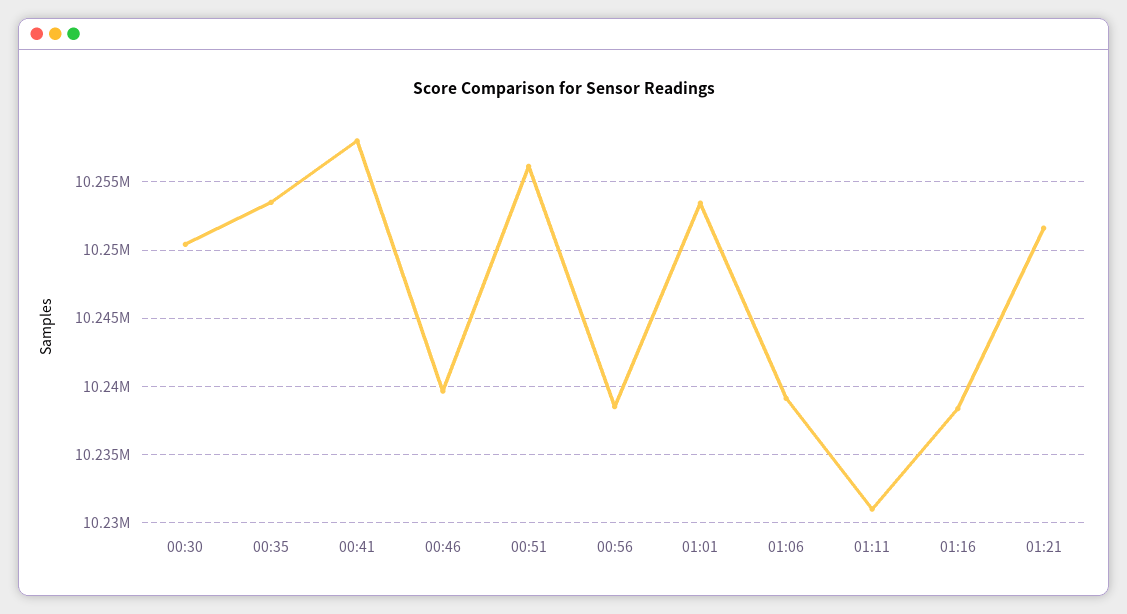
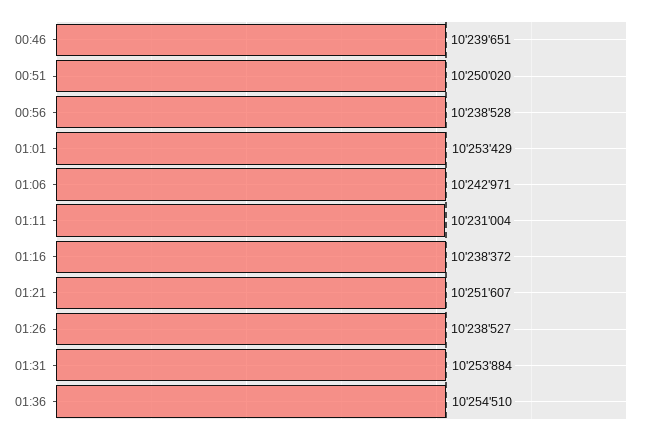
00:30: 10250500 -> none
00:35: 10253500 -> none
00:41: 10258000 -> none
00:51: 10256000 -> 10250020
01:06: 10239000 -> 10242971
01:26: none -> 10238527
01:31: none -> 10253884
01:36: none -> 10254510

